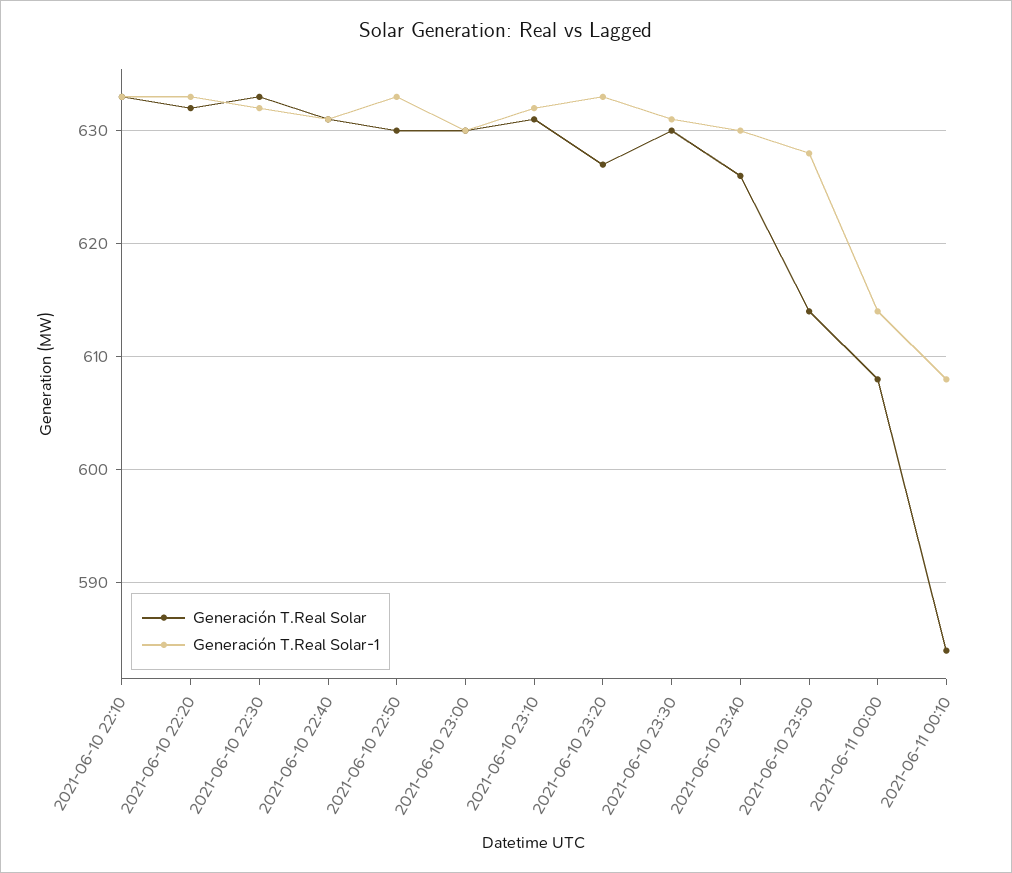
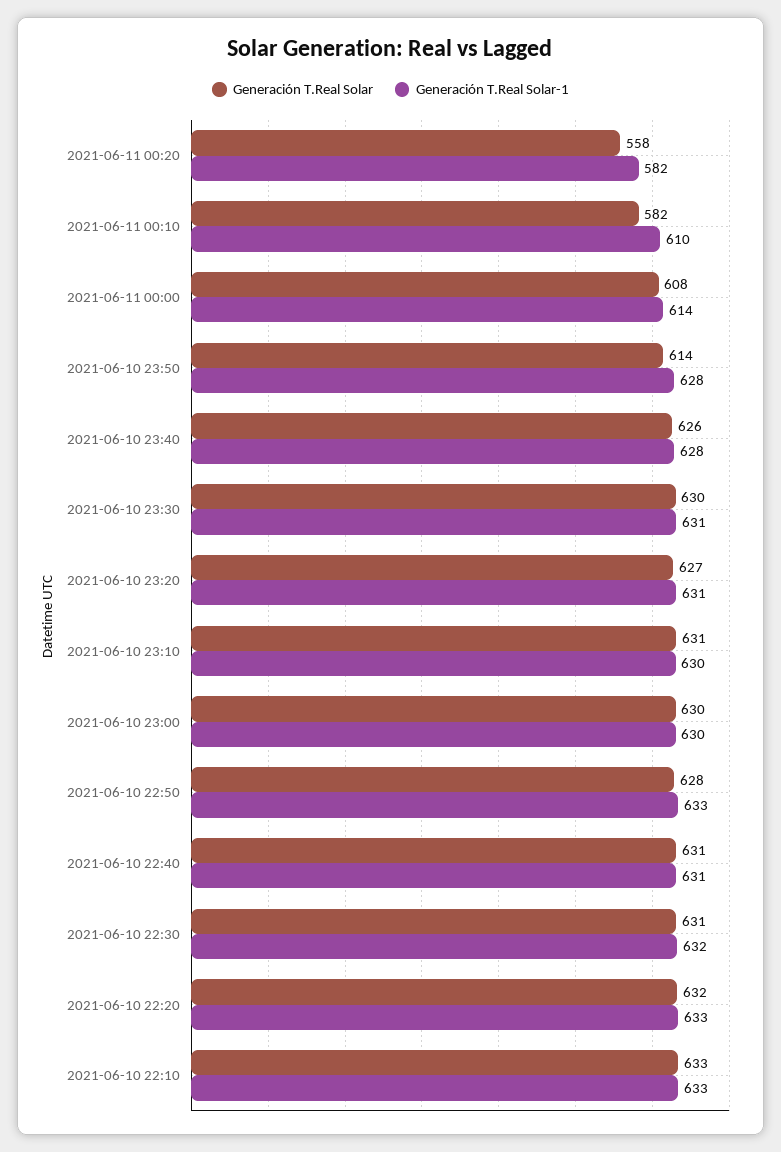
Generación T.Real Solar, 2021-06-10 22:30: 633 -> 631
Generación T.Real Solar, 2021-06-10 22:50: 630 -> 628
Generación T.Real Solar-1, 2021-06-10 23:10: 632 -> 630
Generación T.Real Solar-1, 2021-06-10 23:20: 633 -> 631
Generación T.Real Solar-1, 2021-06-10 23:40: 630 -> 628
Generación T.Real Solar, 2021-06-11 00:10: 584 -> 582
Generación T.Real Solar-1, 2021-06-11 00:10: 608 -> 610
Generación T.Real Solar, 2021-06-11 00:20: none -> 558
Generación T.Real Solar-1, 2021-06-11 00:20: none -> 582

